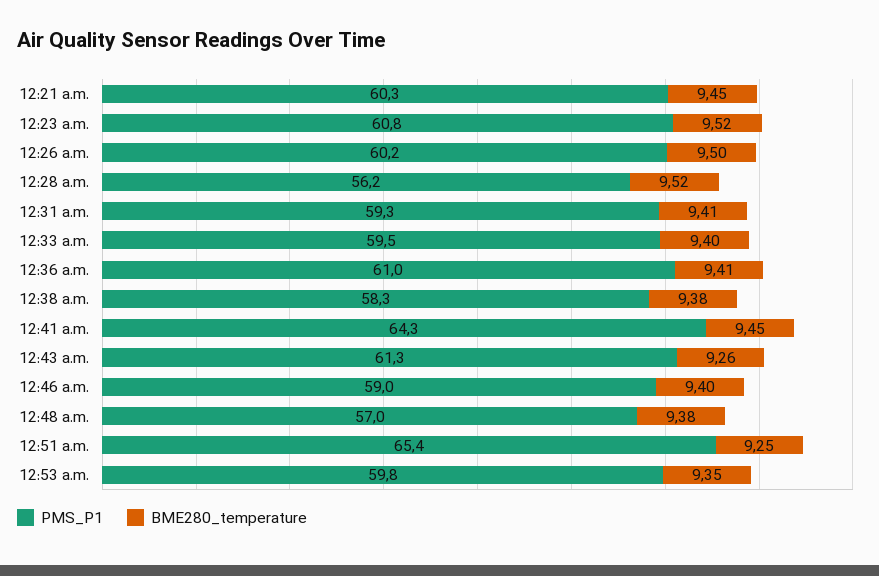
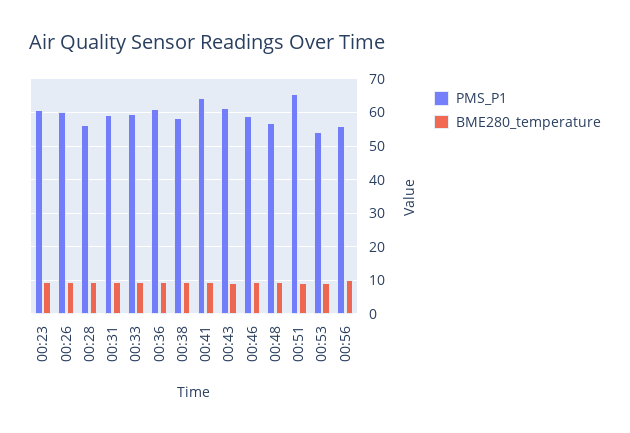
PMS_P1, 12:21 a.m.: 60.3 -> none
BME280_temperature, 12:21 a.m.: 9.45 -> none
PMS_P1, 12:53 a.m.: 59.8 -> 54
PMS_P1, 00:56: none -> 56
BME280_temperature, 00:56: none -> 10

